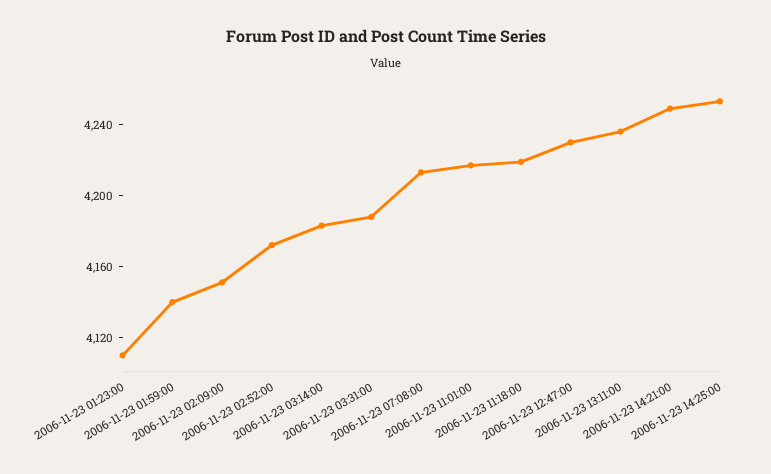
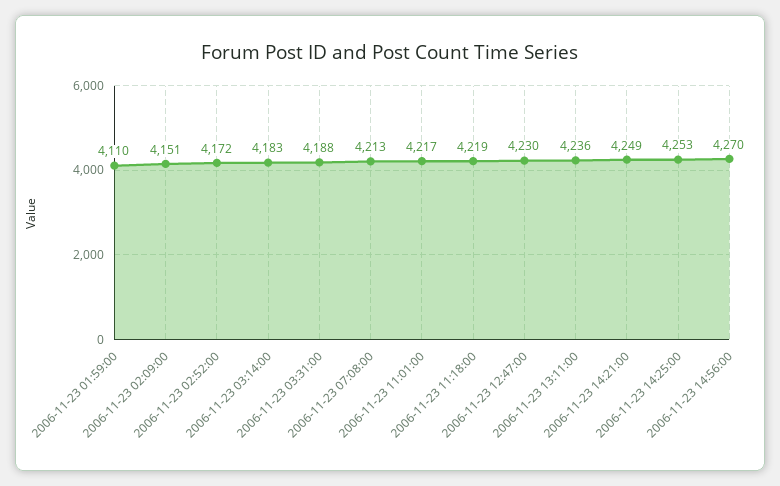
2006-11-23 01:23:00: 4110 -> none
2006-11-23 01:59:00: 4140 -> 4110
2006-11-23 14:56:00: none -> 4270

